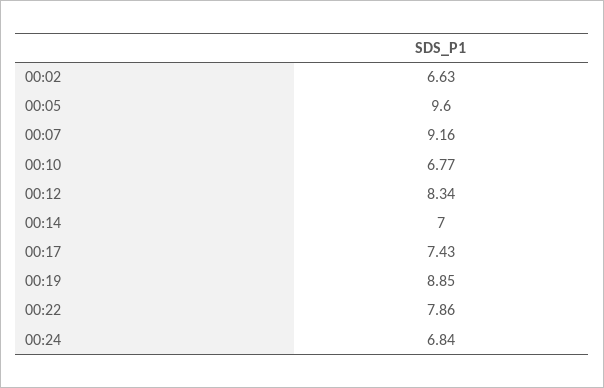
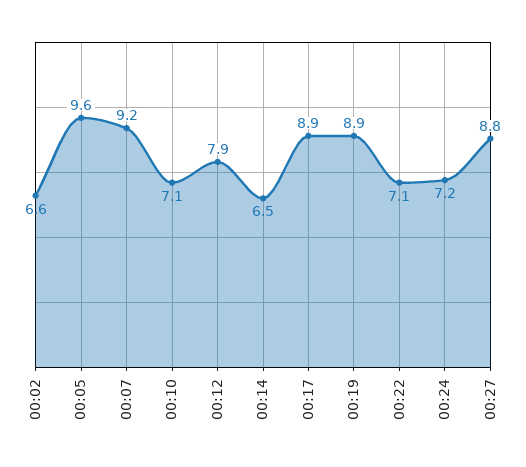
00:10: 6.77 -> 7.1
00:12: 8.34 -> 7.9
00:14: 7 -> 6.5
00:17: 7.43 -> 8.9
00:22: 7.86 -> 7.1
00:24: 6.84 -> 7.2
00:27: none -> 8.8

